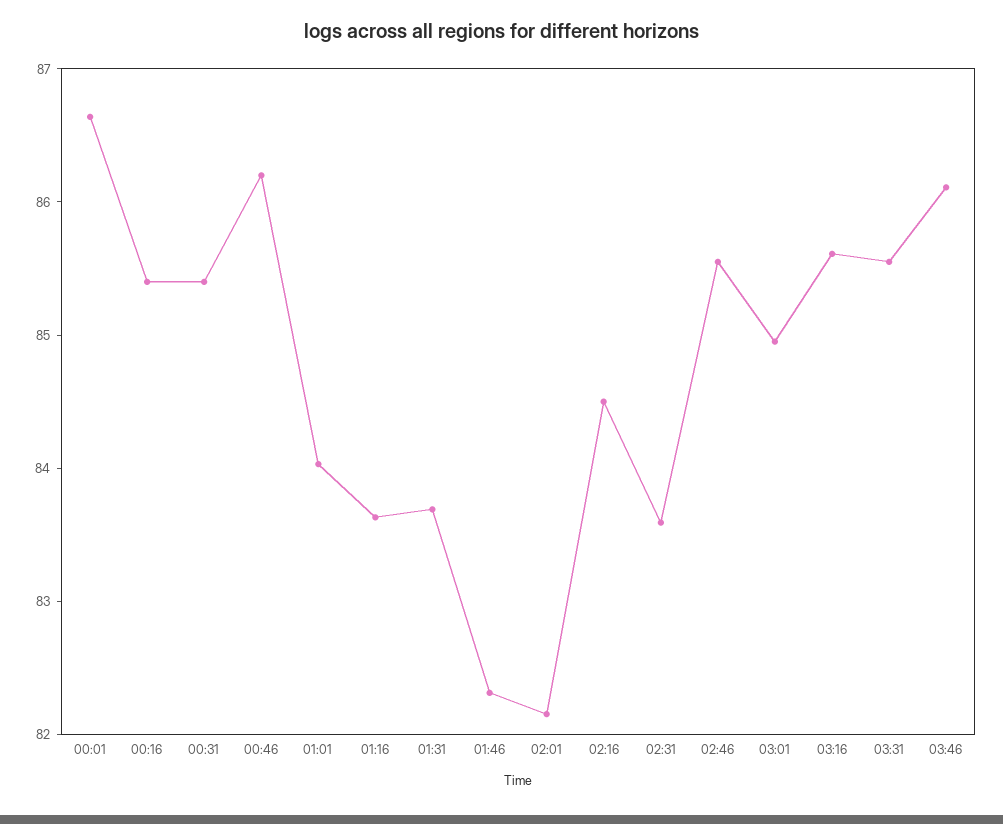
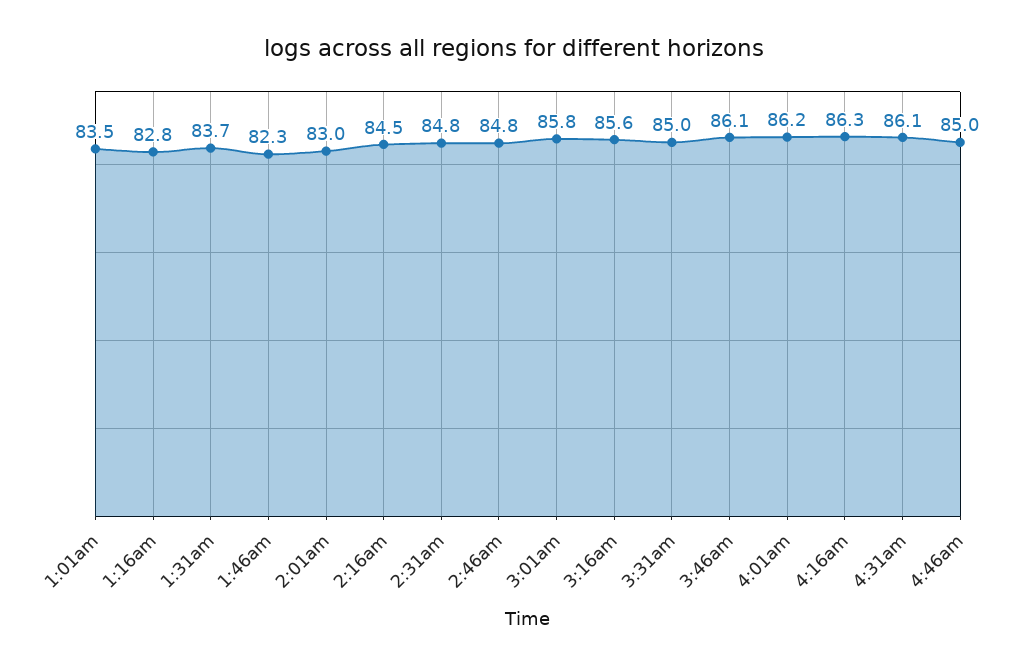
00:01: 86.6 -> none
00:16: 85.4 -> none
00:31: 85.4 -> none
00:46: 86.2 -> none
01:01: 84 -> 83.5
01:16: 83.6 -> 82.8
02:01: 82.2 -> 83
02:31: 83.6 -> 84.8
02:46: 85.6 -> 84.8
03:01: 85 -> 85.8
03:31: 85.6 -> 85
4:01am: none -> 86.2
4:16am: none -> 86.3
4:31am: none -> 86.1
4:46am: none -> 85

